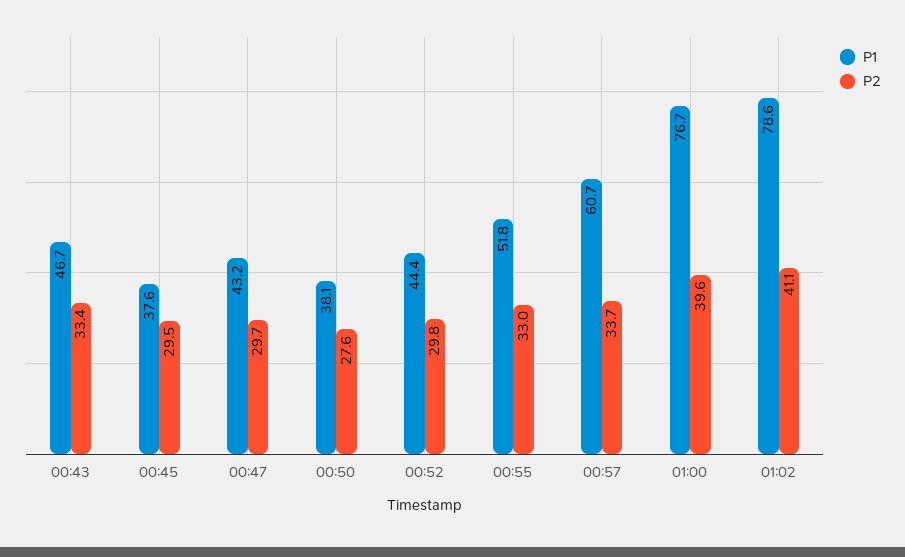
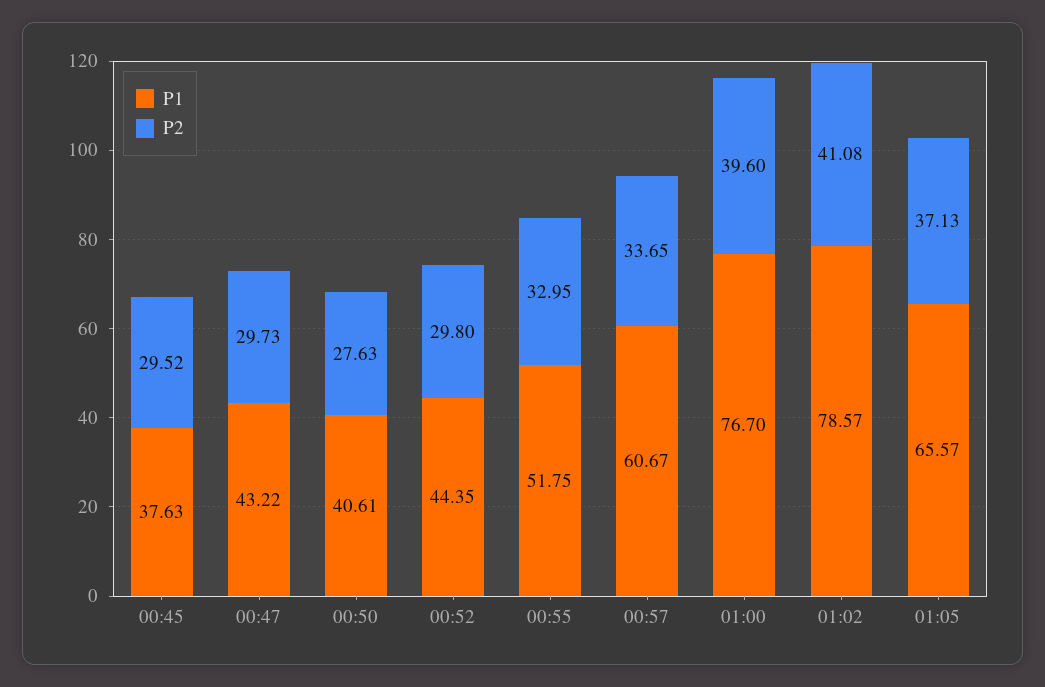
P1, 00:43: 46.7 -> none
P2, 00:43: 33.4 -> none
P1, 00:50: 38.1 -> 40.61
P1, 01:05: none -> 65.57
P2, 01:05: none -> 37.13

